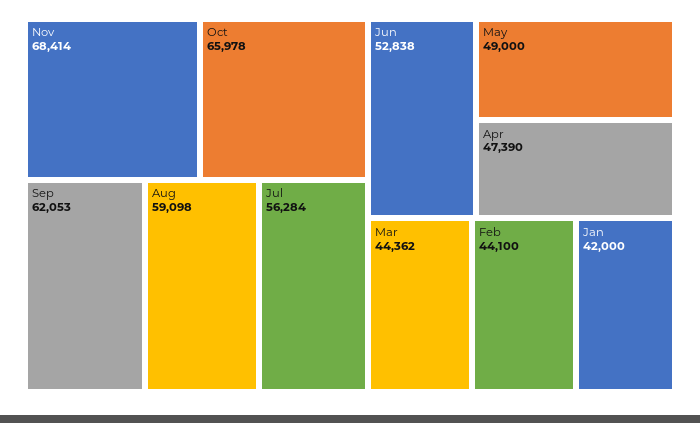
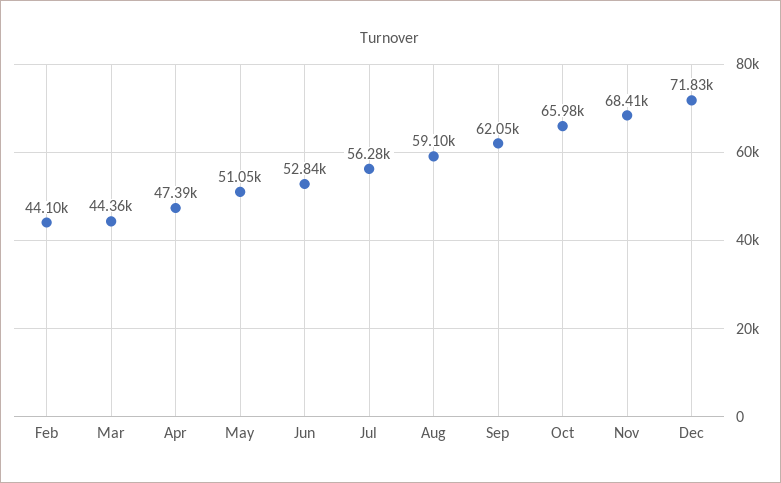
May: 49000 -> 51050
Jan: 42000 -> none
Dec: none -> 71830

